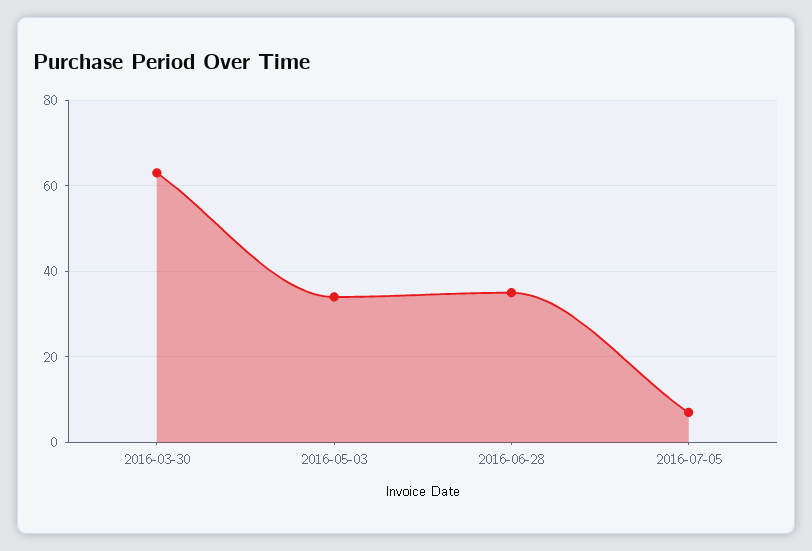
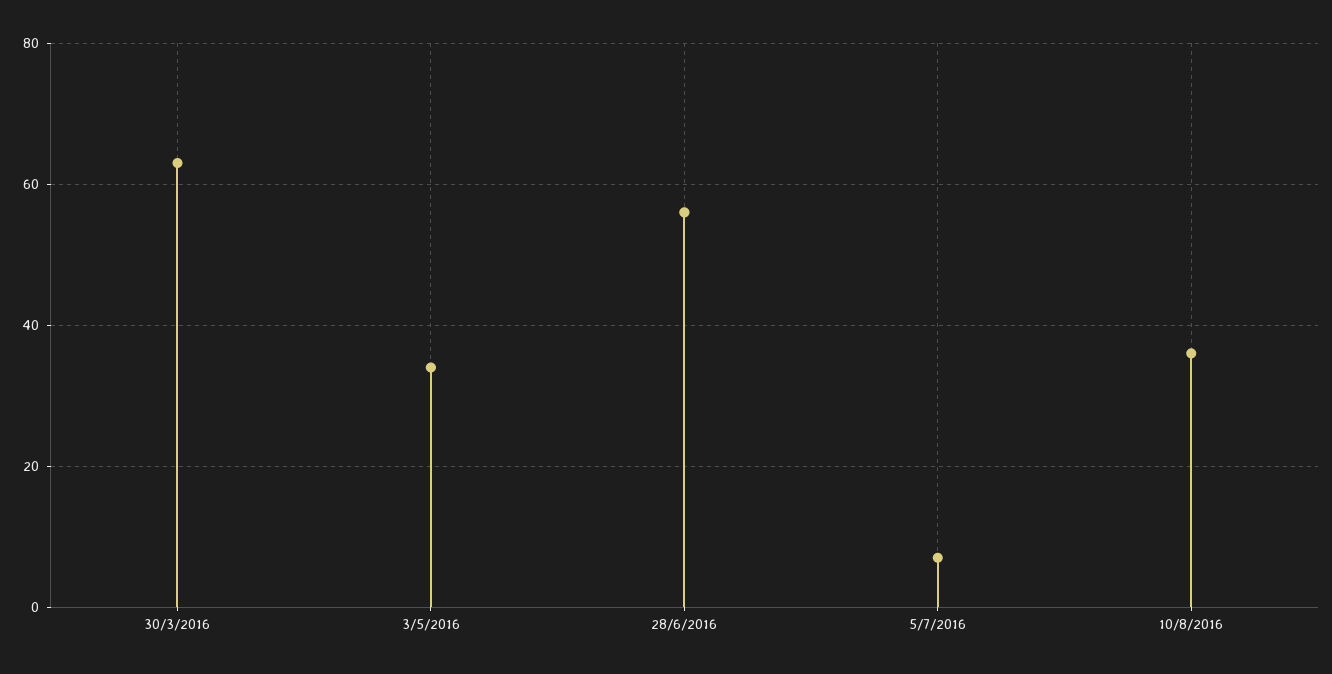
2016-06-28: 35 -> 55
10/8/2016: none -> 35

